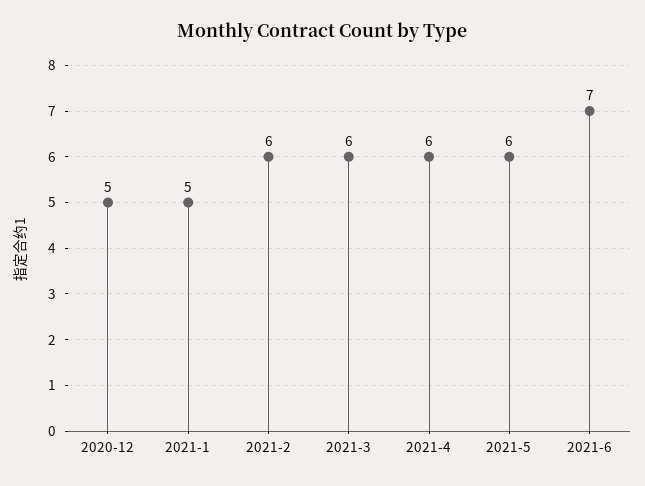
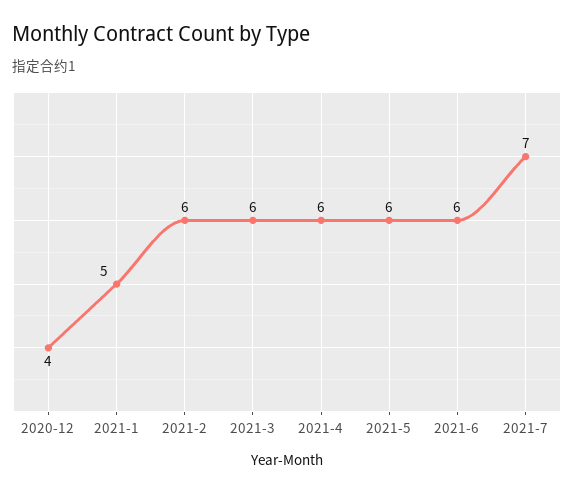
2020-12: 5 -> 4
2021-6: 7 -> 6
2021-7: none -> 7

